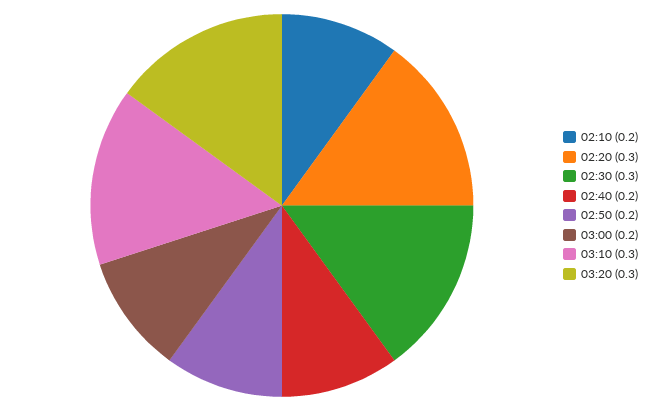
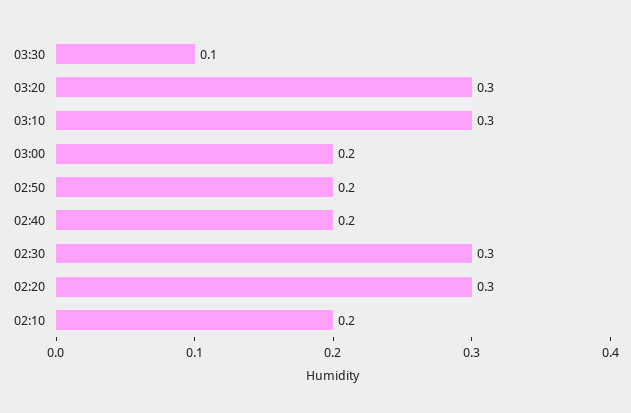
03:30: none -> 0.1

